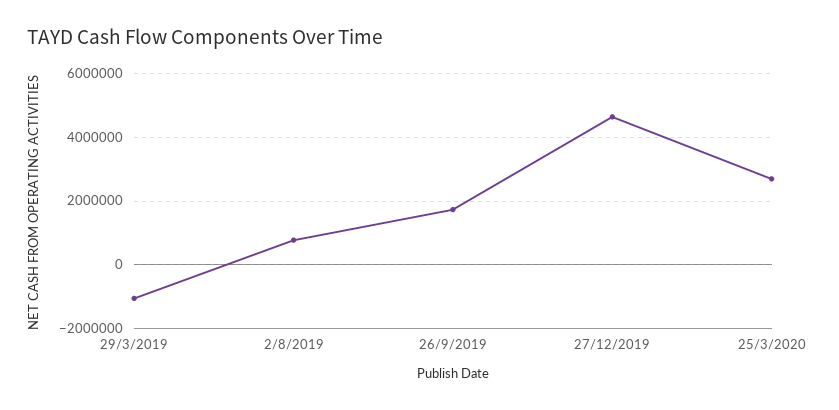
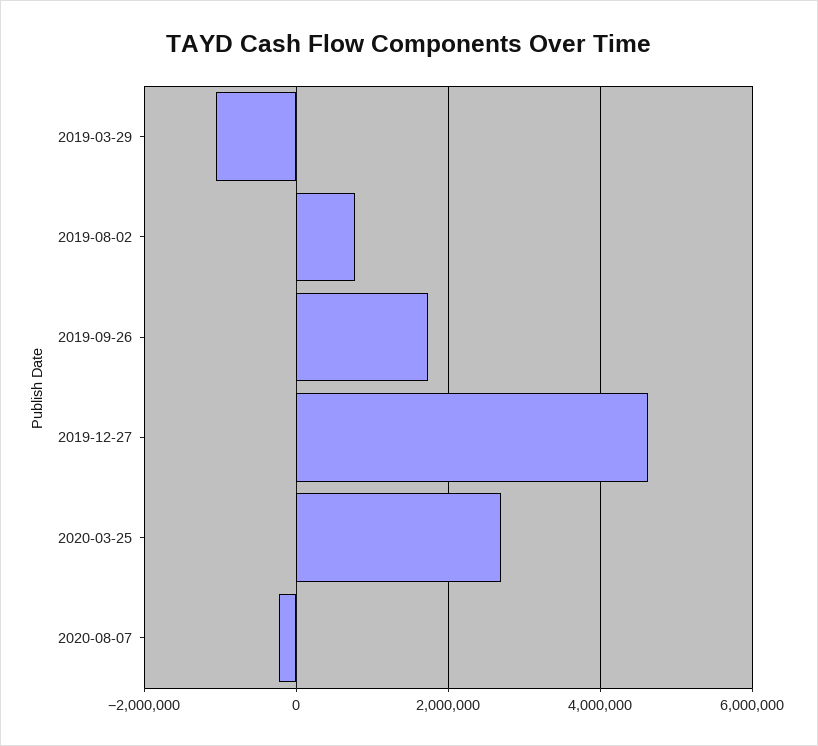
2020-08-07: none -> -200000

